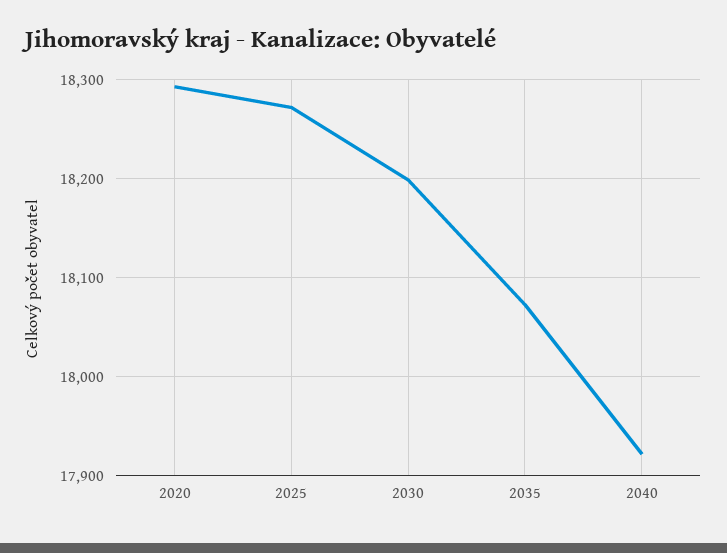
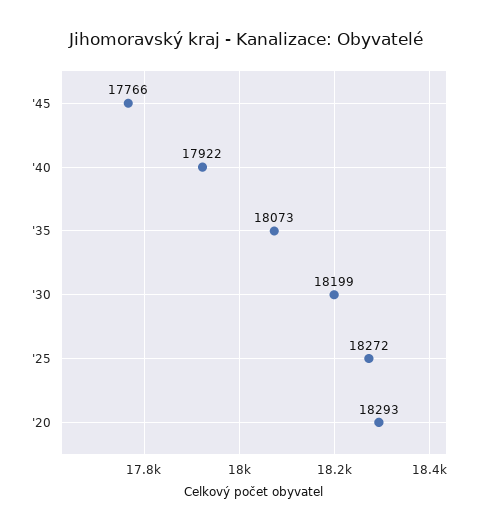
'45: none -> 17766

